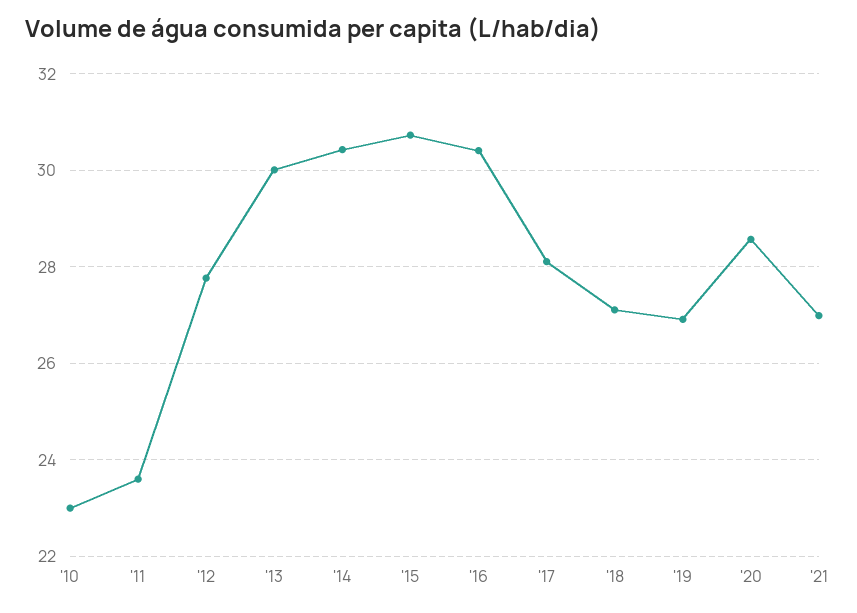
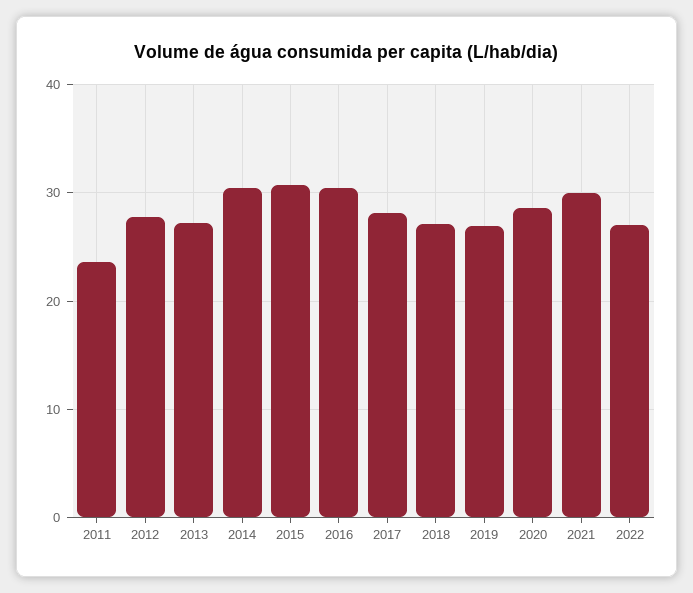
'10: 23 -> none
'13: 30 -> 27
'21: 27 -> 30
2022: none -> 27

